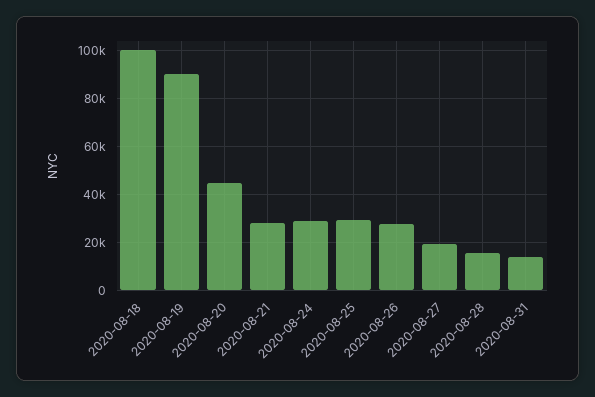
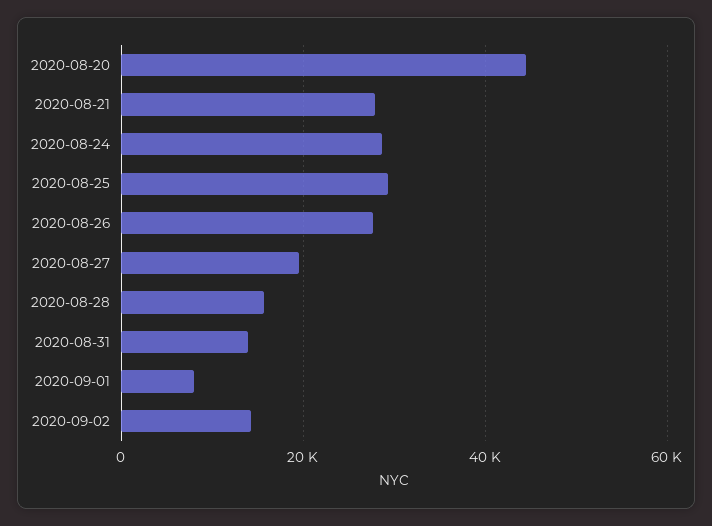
2020-08-18: 100000 -> none
2020-08-19: 90000 -> none
2020-09-01: none -> 8000
2020-09-02: none -> 14000

